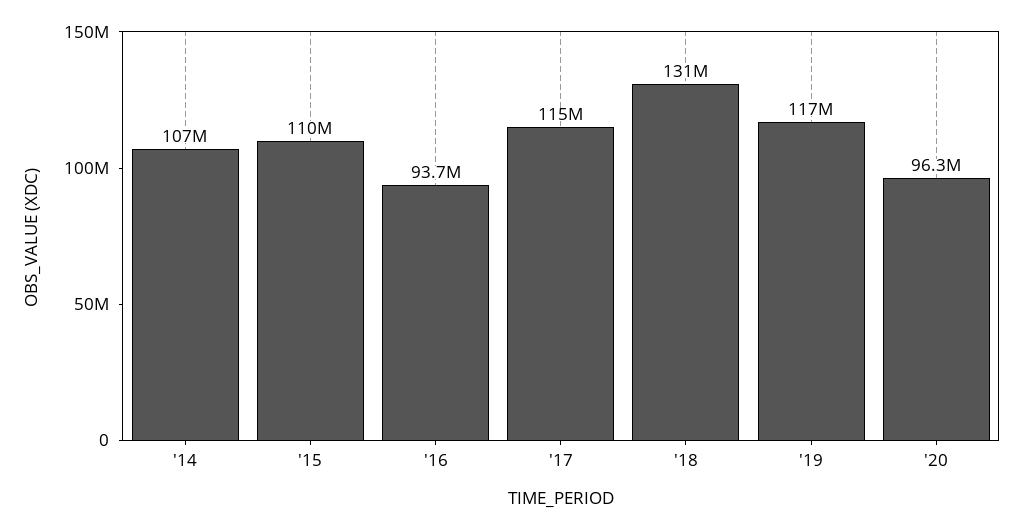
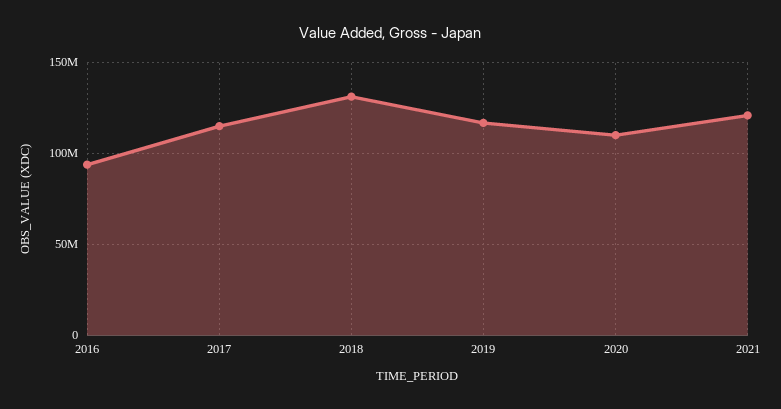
'14: 107000000 -> none
'15: 110000000 -> none
'20: 96300000 -> 110000000
2021: none -> 120000000

